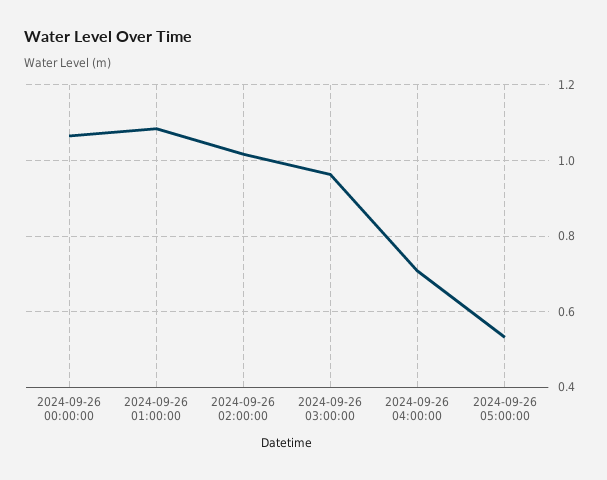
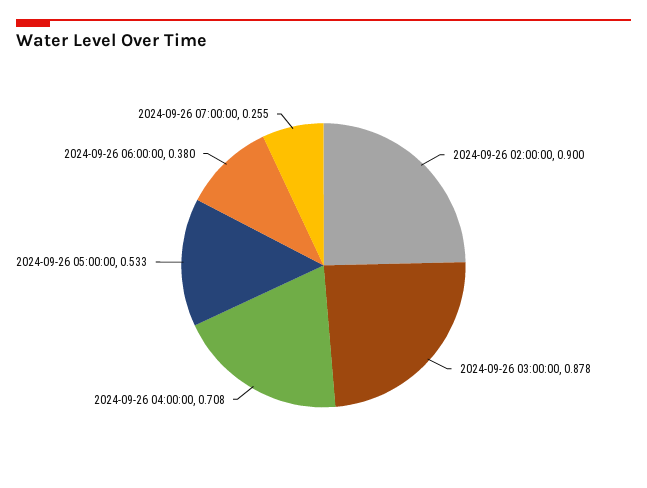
2024-09-26 00:00:00: 1.06 -> none
2024-09-26 01:00:00: 1.08 -> none
2024-09-26 02:00:00: 1.02 -> 0.9
2024-09-26 03:00:00: 0.96 -> 0.878
2024-09-26 06:00:00: none -> 0.38
2024-09-26 07:00:00: none -> 0.255

